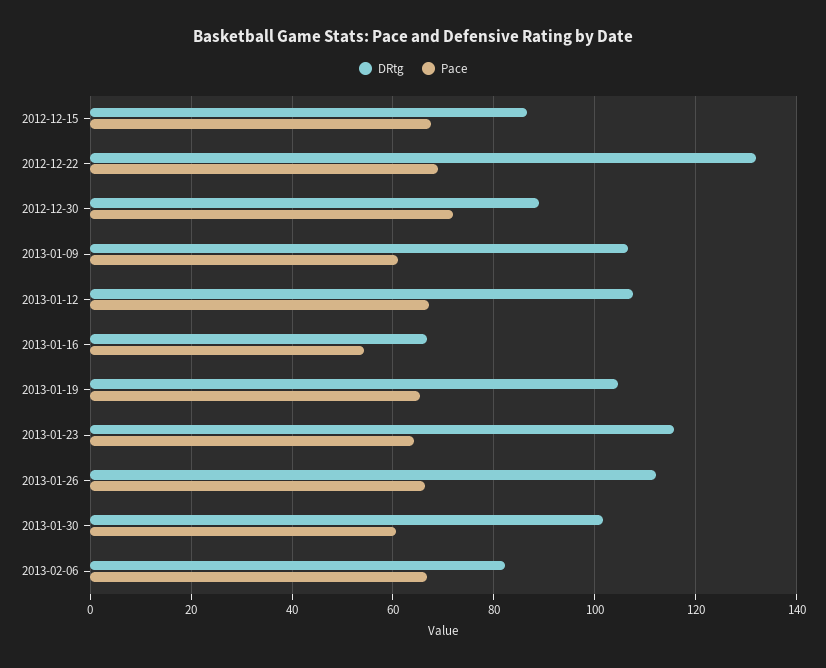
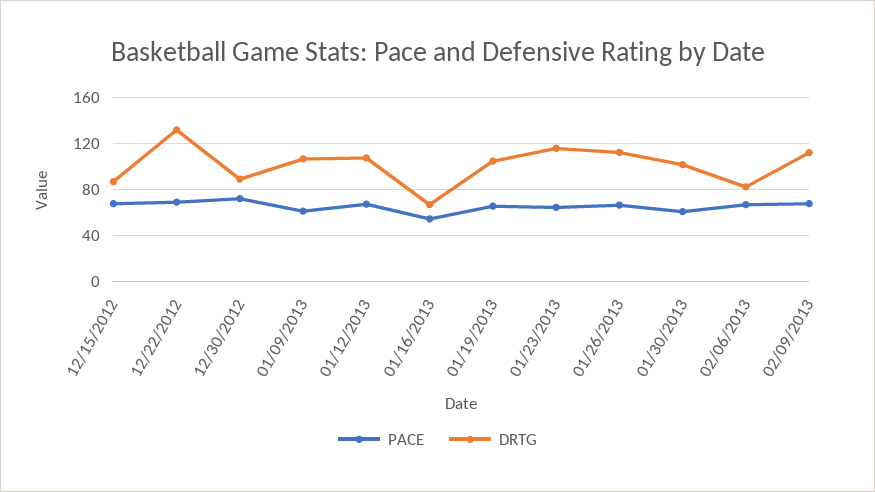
Pace, 02/09/2013: none -> 70
DRtg, 02/09/2013: none -> 110

